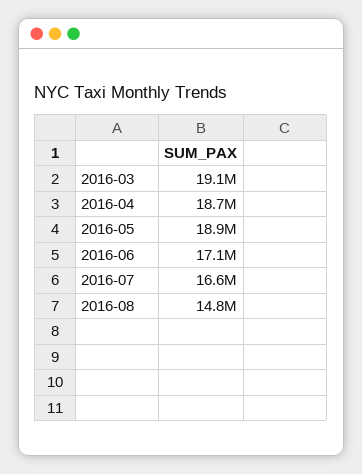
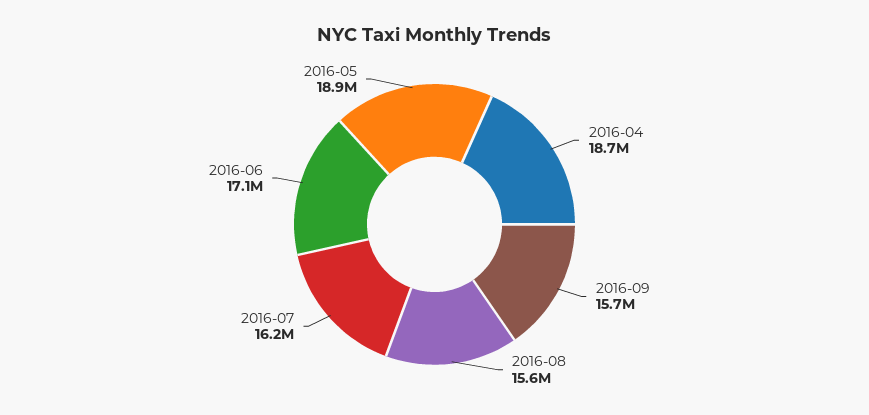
2016-03: 19100000 -> none
2016-07: 16600000 -> 16200000
2016-08: 14800000 -> 15600000
2016-09: none -> 15700000

